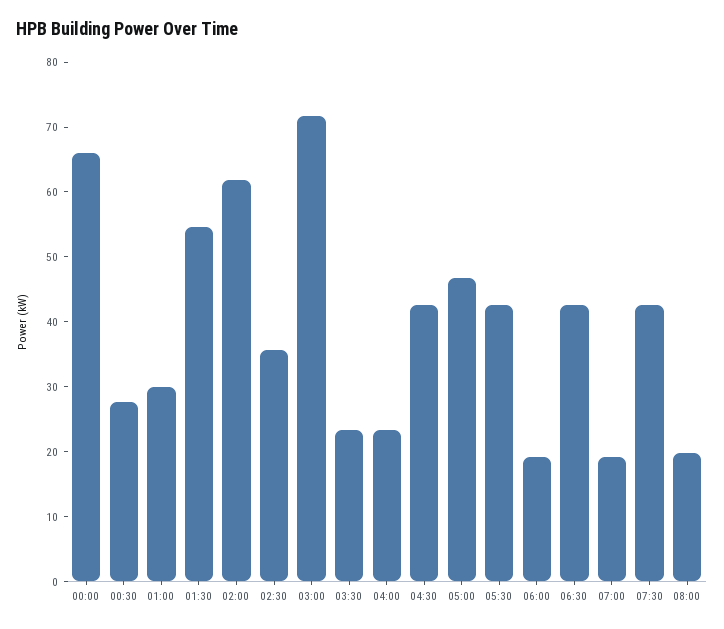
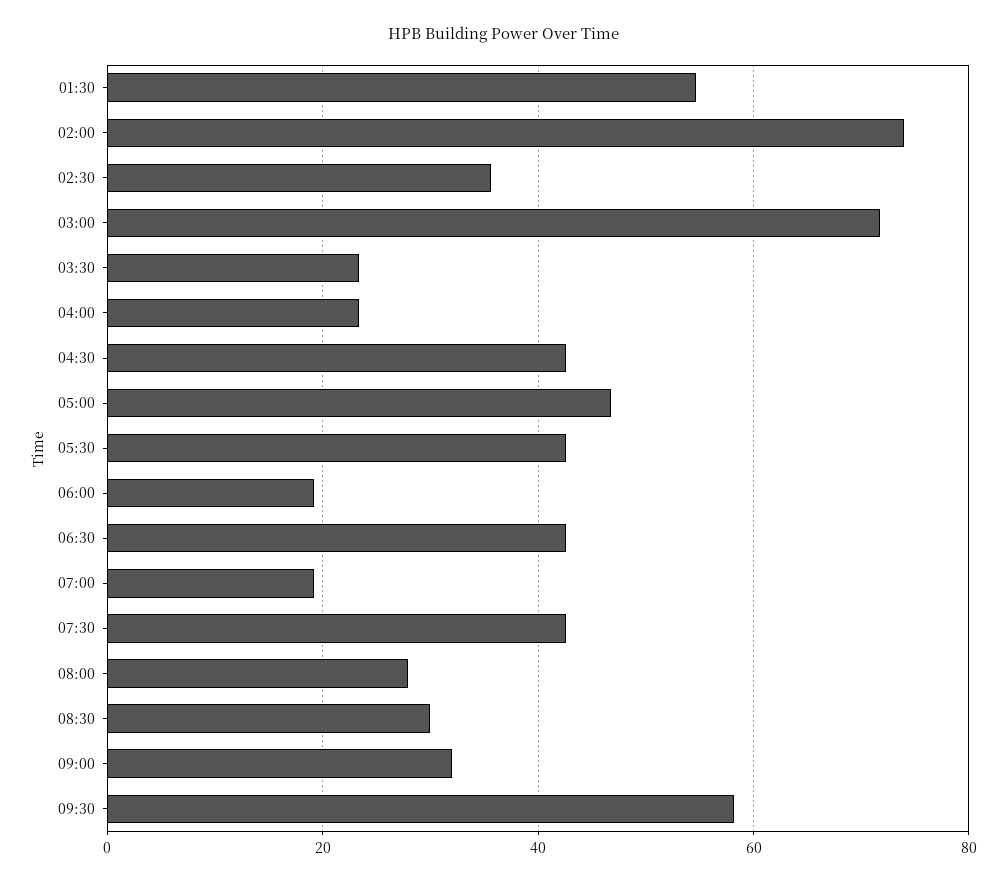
00:00: 66 -> none
00:30: 28 -> none
01:00: 30 -> none
02:00: 62 -> 74
08:00: 20 -> 28
08:30: none -> 30
09:00: none -> 32
09:30: none -> 58

